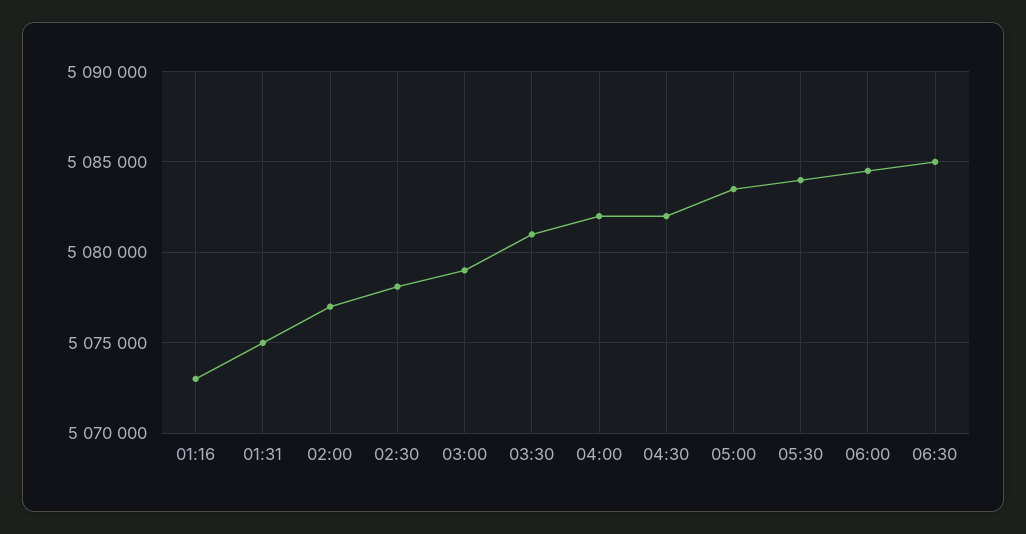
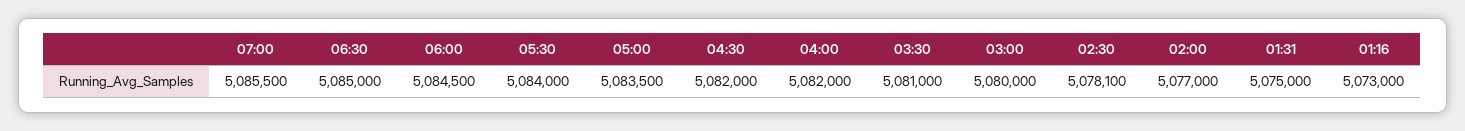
03:00: 5079000 -> 5080000
07:00: none -> 5085500

